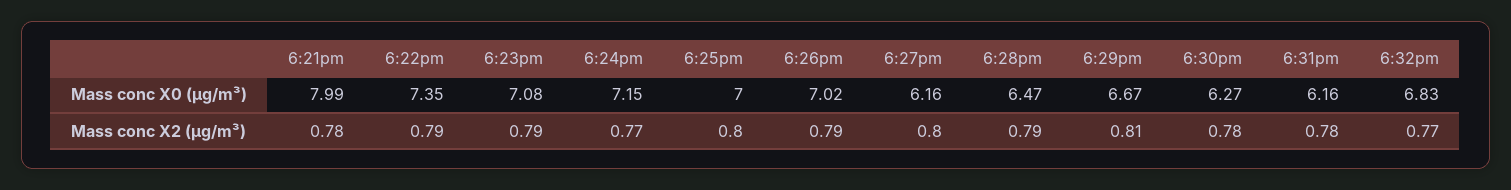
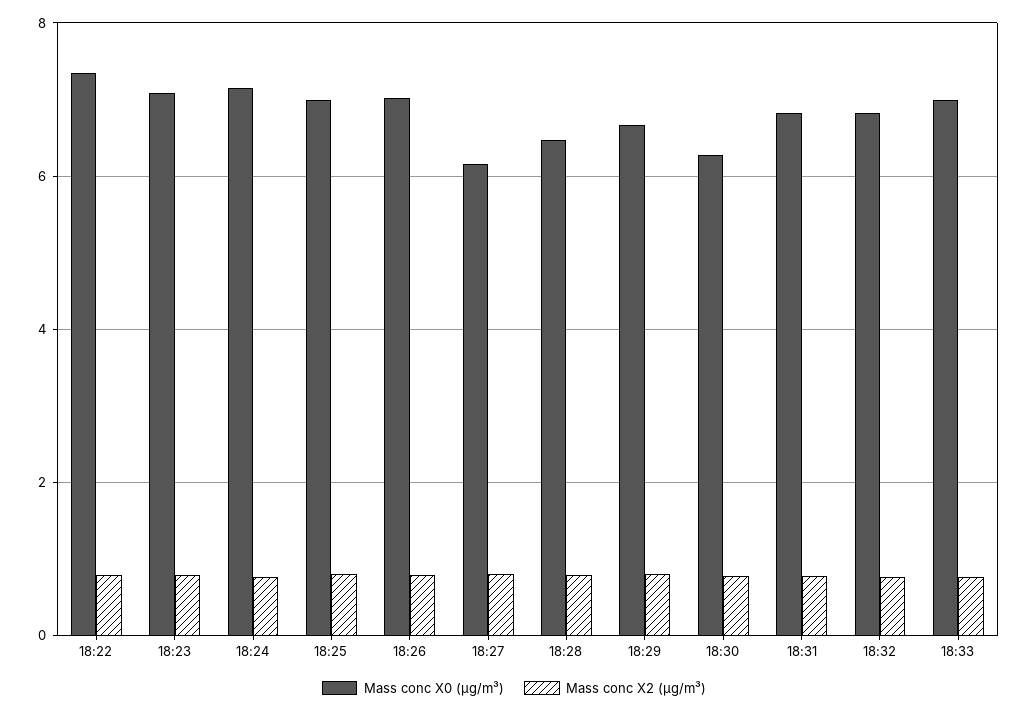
Mass conc X0 (μg/m³), 6:21pm: 7.99 -> none
Mass conc X0 (μg/m³), 6:31pm: 6.16 -> 6.8
Mass conc X2 (μg/m³), 6:21pm: 0.78 -> none
Mass conc X0 (μg/m³), 18:33: none -> 7
Mass conc X2 (μg/m³), 18:33: none -> 0.8

